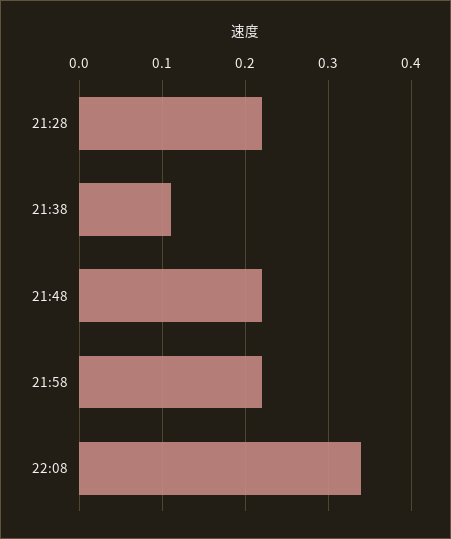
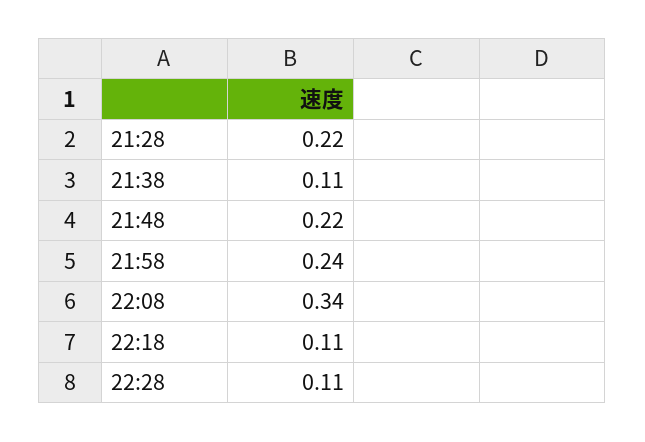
21:58: 0.22 -> 0.24
22:18: none -> 0.11
22:28: none -> 0.11

